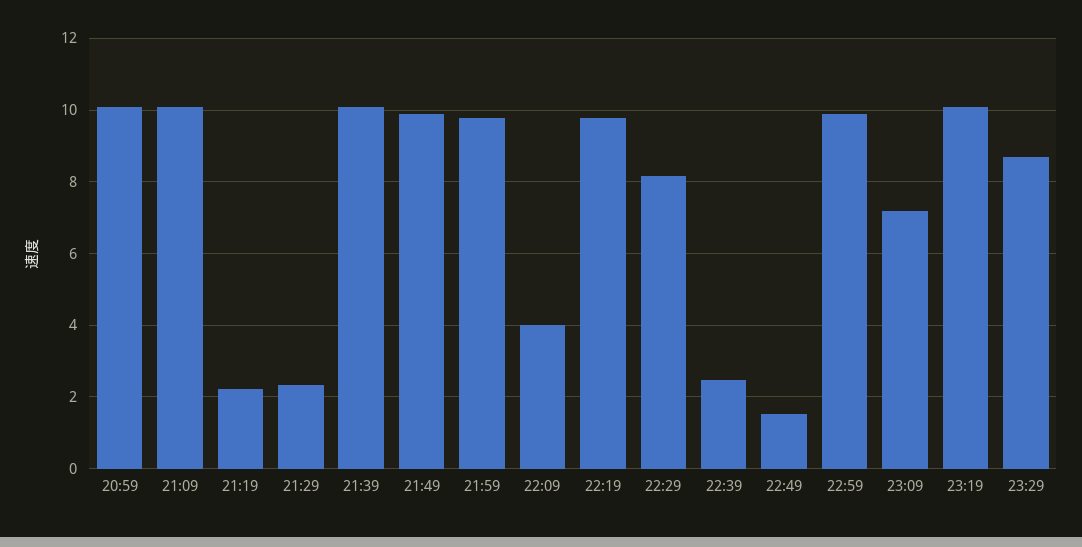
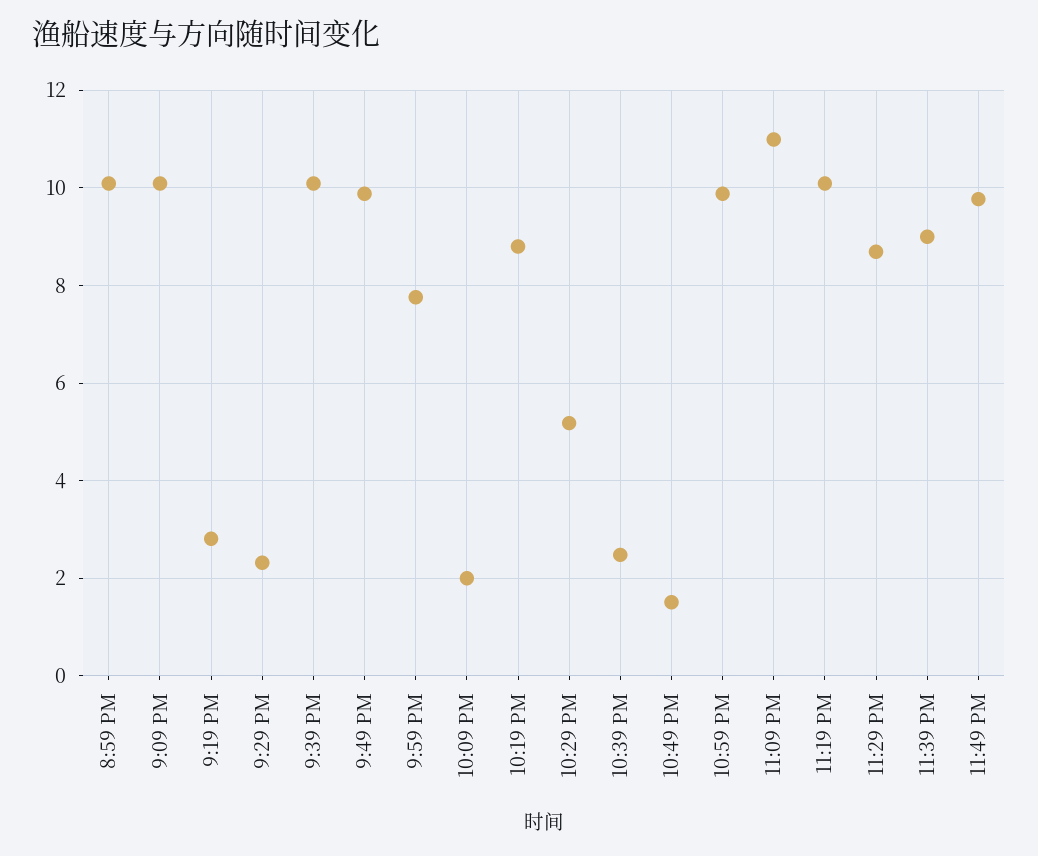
21:19: 2.2 -> 2.8
21:59: 9.8 -> 7.8
22:09: 4 -> 2
22:19: 9.8 -> 8.8
22:29: 8.2 -> 5.2
23:09: 7.2 -> 11
11:39 PM: none -> 9
11:49 PM: none -> 9.8

